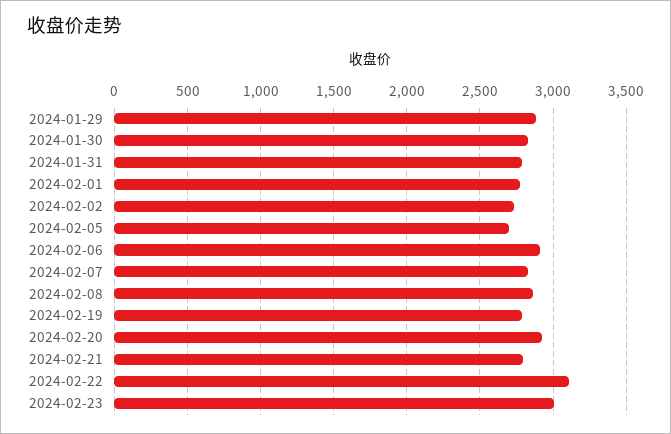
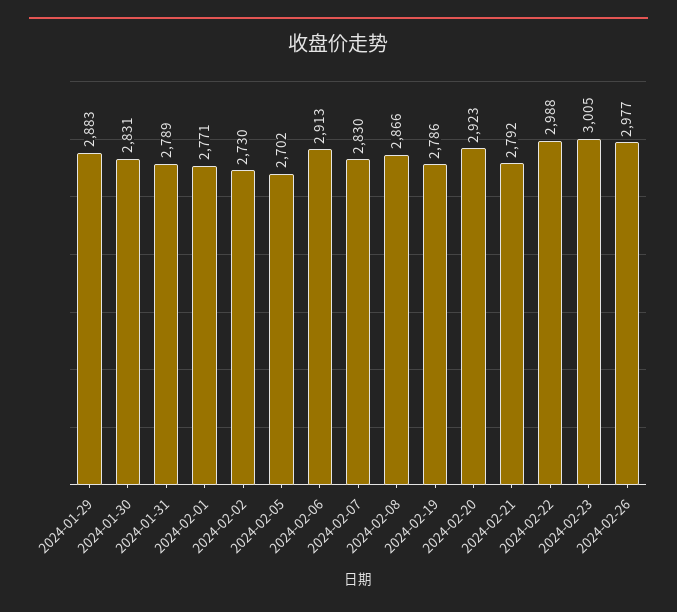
2024-02-22: 3100 -> 2988
2024-02-26: none -> 2977

